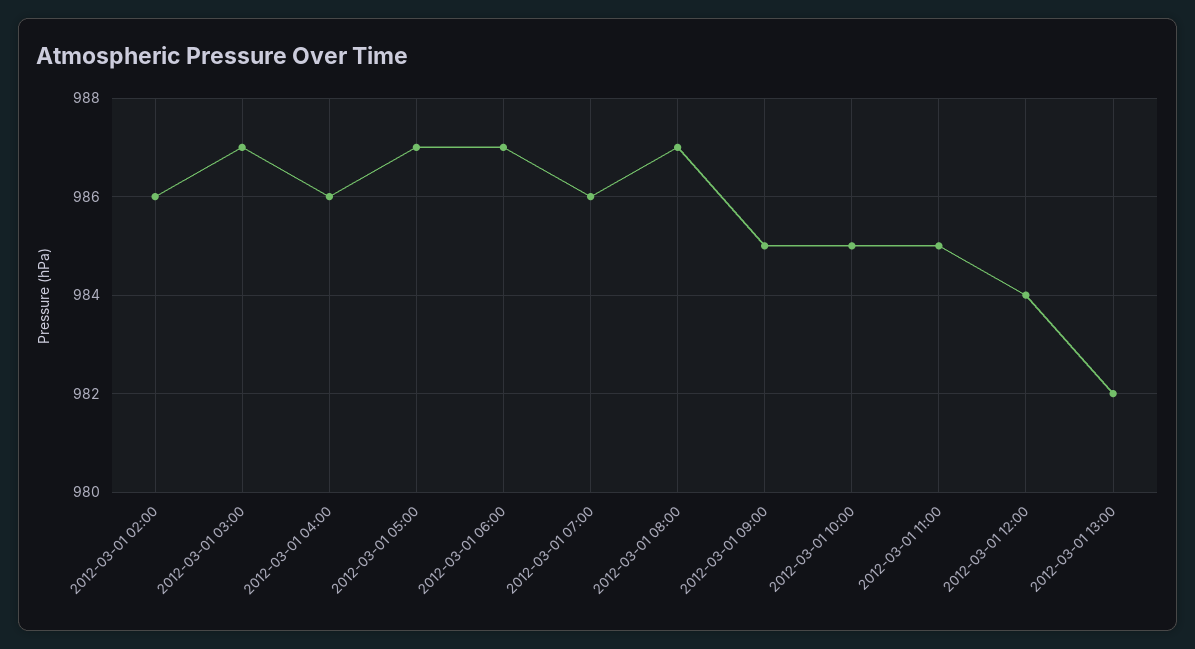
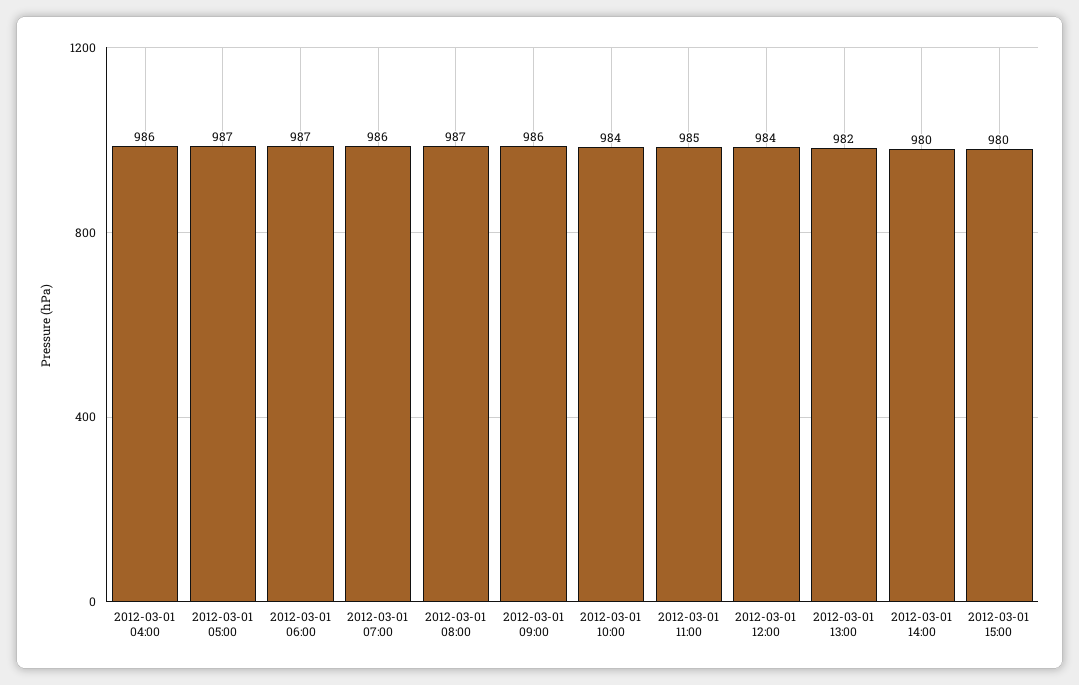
2012-03-01 02:00: 986 -> none
2012-03-01 03:00: 987 -> none
2012-03-01 09:00: 985 -> 986
2012-03-01 10:00: 985 -> 984
2012-03-01 14:00: none -> 980
2012-03-01 15:00: none -> 980

